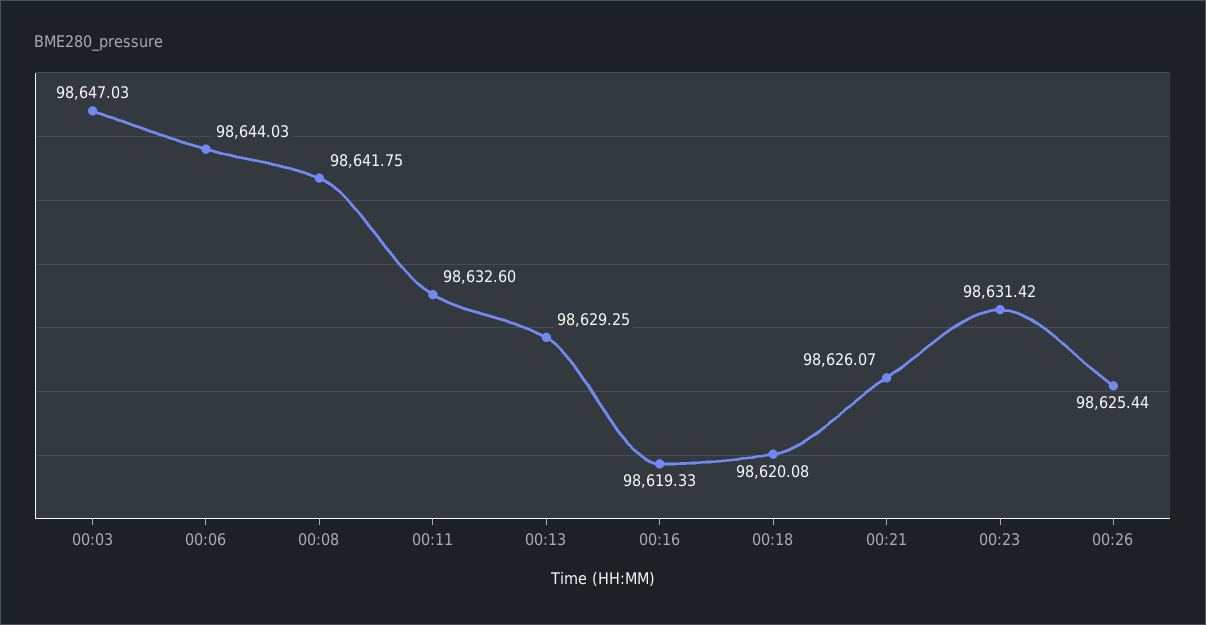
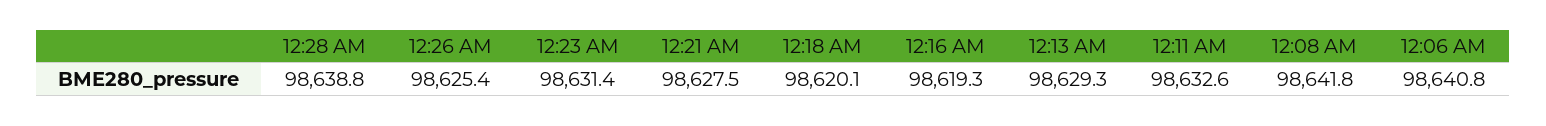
00:03: 98647.03 -> none
00:06: 98644.03 -> 98640.8
00:21: 98626.07 -> 98627.5
12:28 AM: none -> 98638.8

